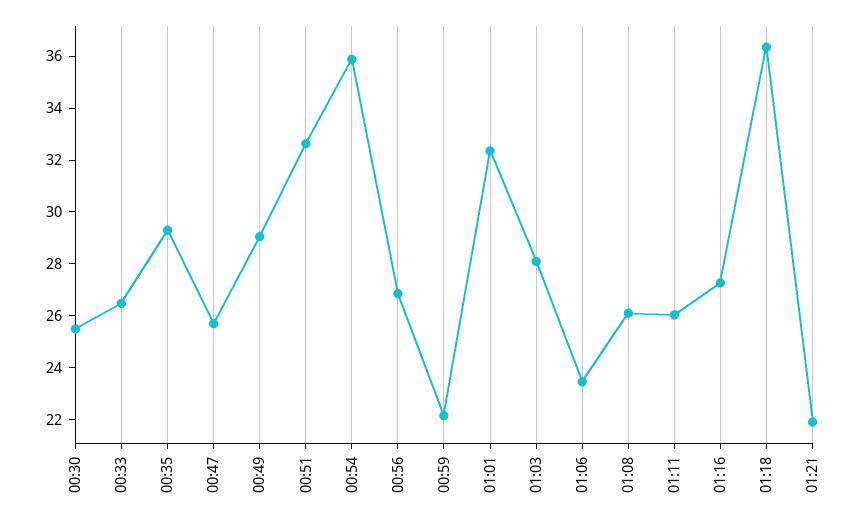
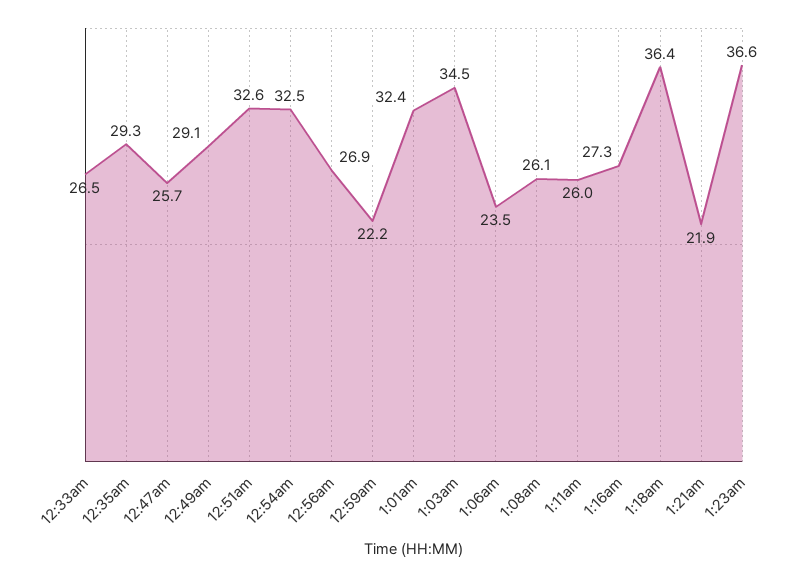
00:30: 25.5 -> none
00:54: 36 -> 32.5
01:03: 28 -> 34.5
1:23am: none -> 36.6

